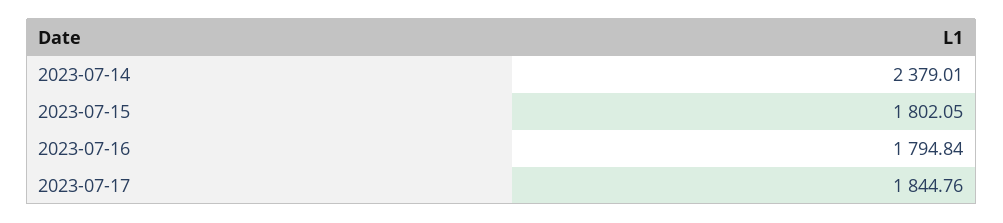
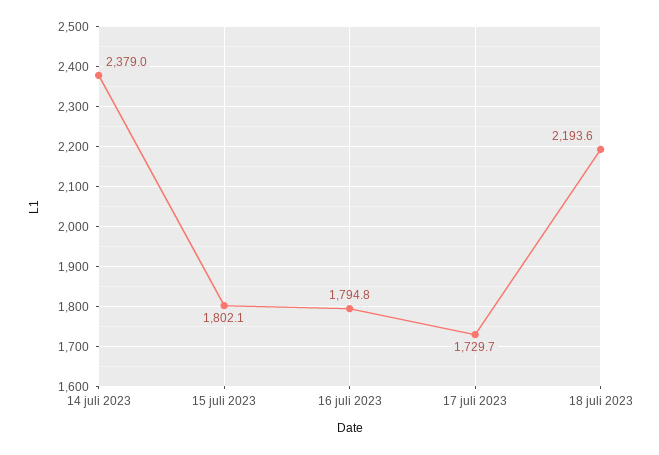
2023-07-17: 1844.76 -> 1729.7
18 juli 2023: none -> 2193.6

